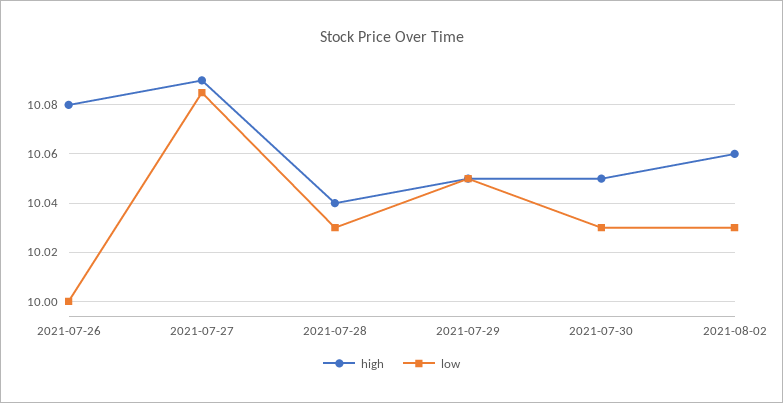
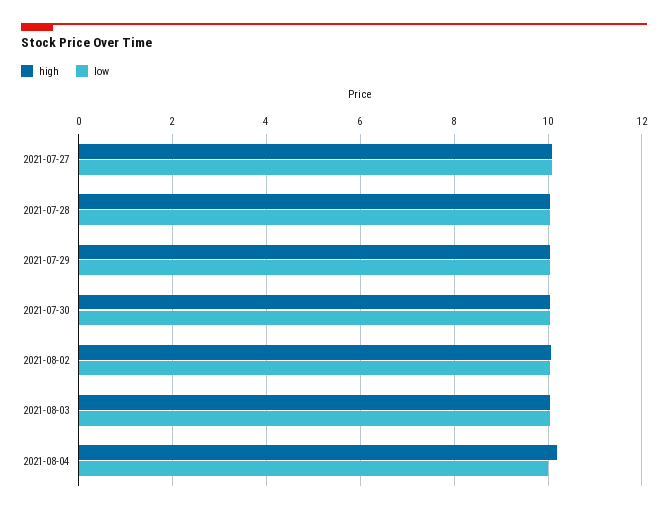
high, 2021-07-26: 10.08 -> none
low, 2021-07-26: 10 -> none
high, 2021-08-03: none -> 10
low, 2021-08-03: none -> 10
high, 2021-08-04: none -> 10.2
low, 2021-08-04: none -> 10

